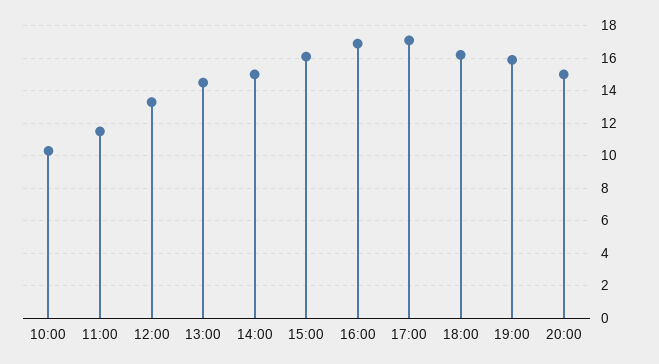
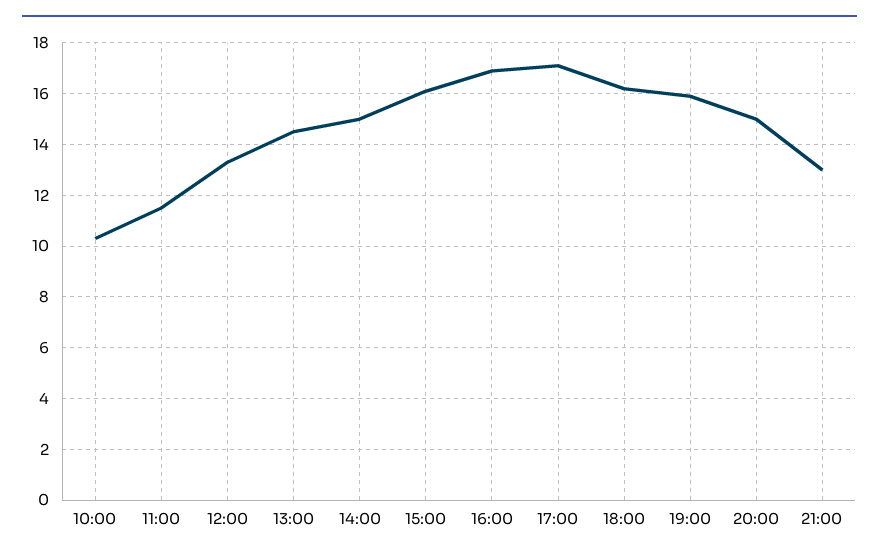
21:00: none -> 13

